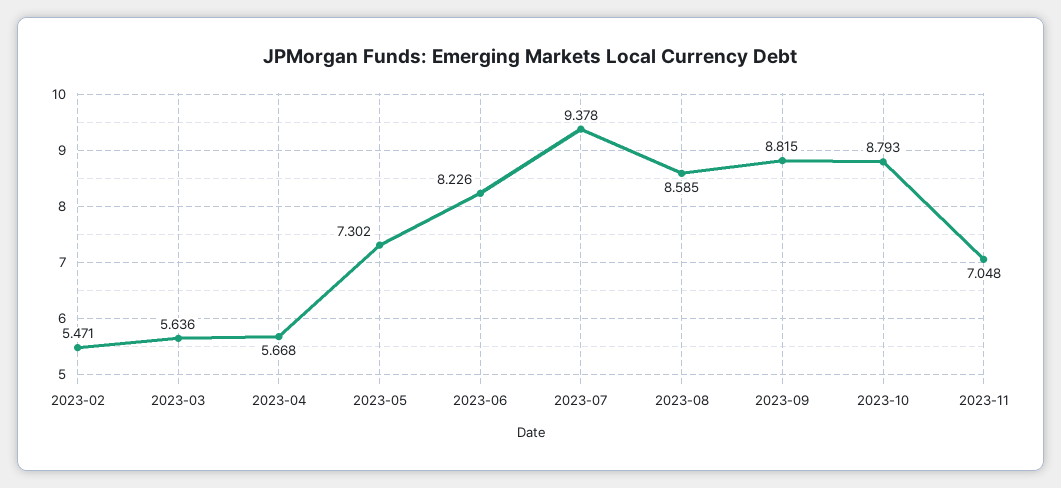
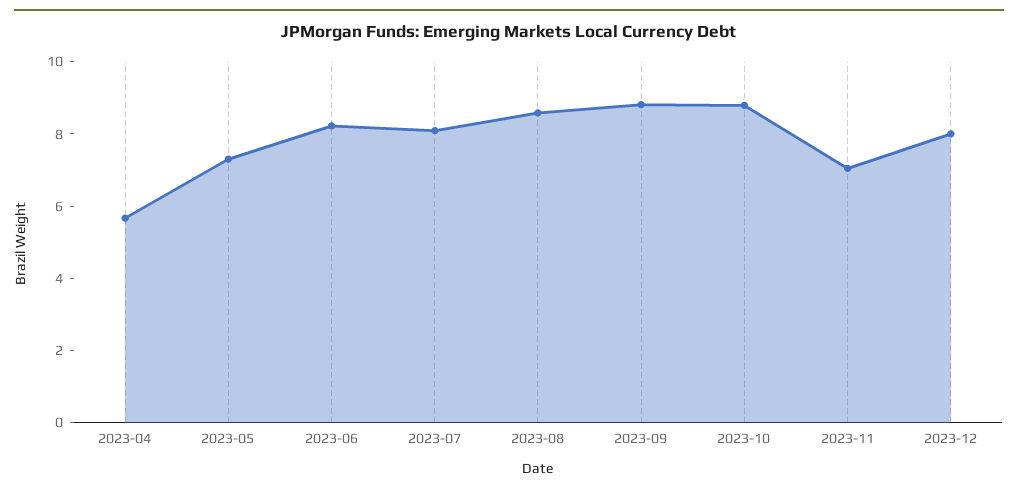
2023-02: 5.471 -> none
2023-03: 5.636 -> none
2023-07: 9.378 -> 8
2023-12: none -> 8

